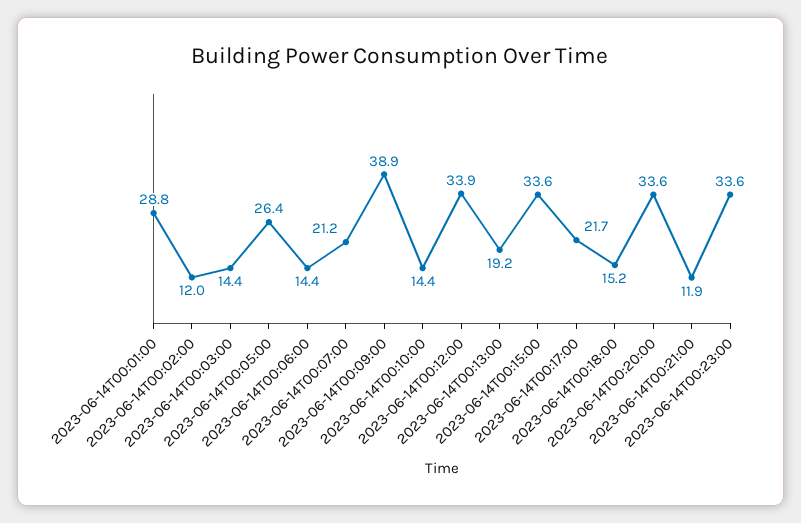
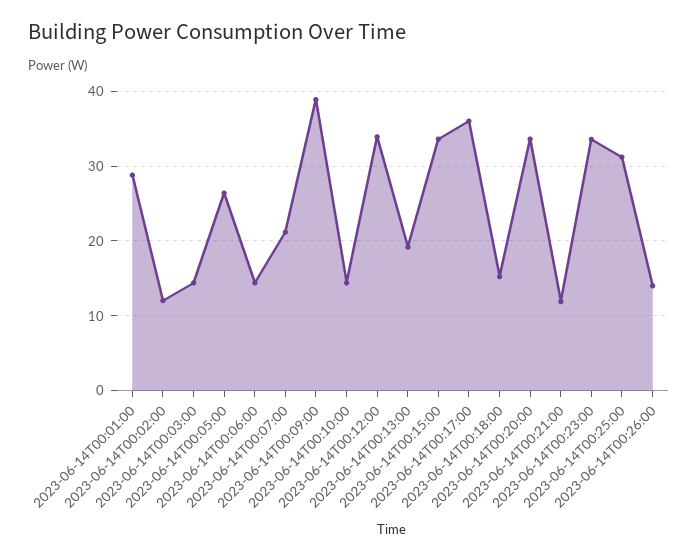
2023-06-14T00:17:00: 21.7 -> 36
2023-06-14T00:25:00: none -> 31
2023-06-14T00:26:00: none -> 14

